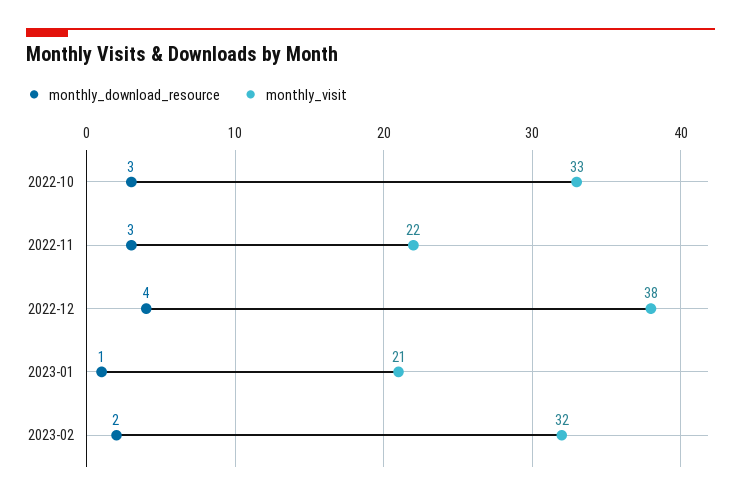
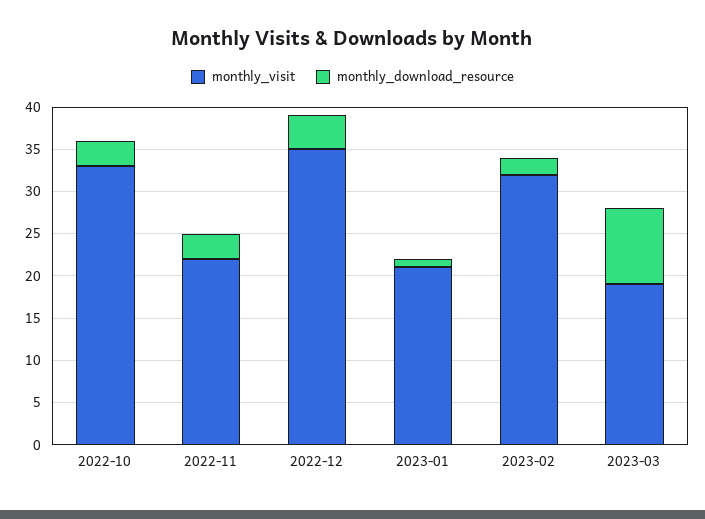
monthly_visit, 2022-12: 38 -> 35
monthly_visit, 2023-03: none -> 19
monthly_download_resource, 2023-03: none -> 9

